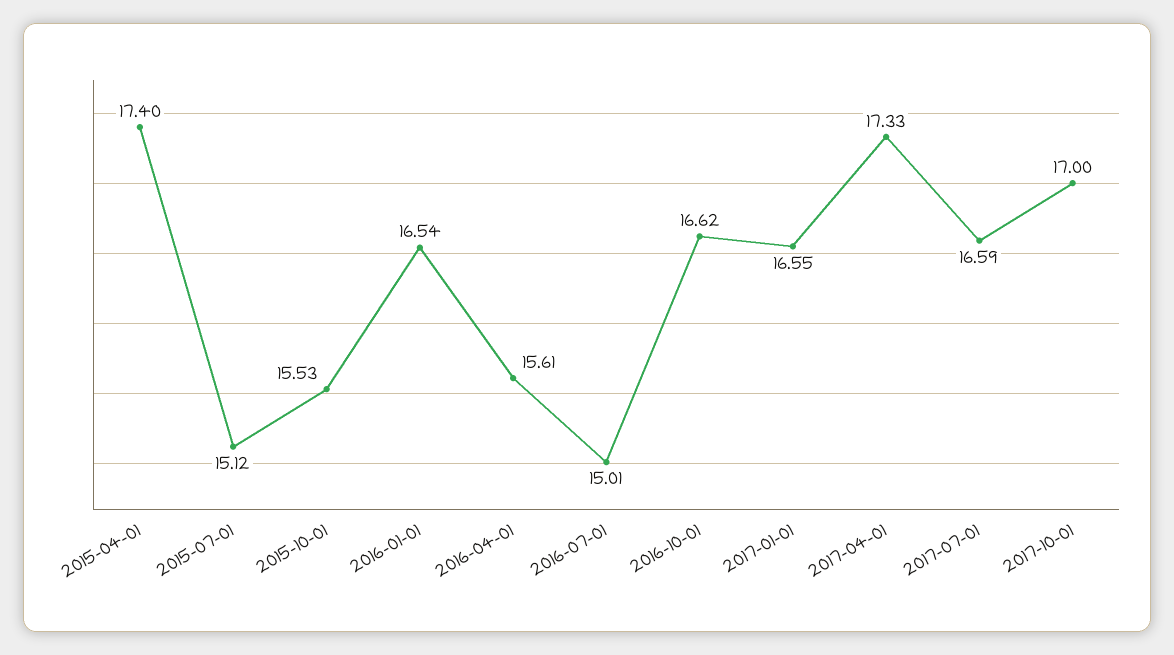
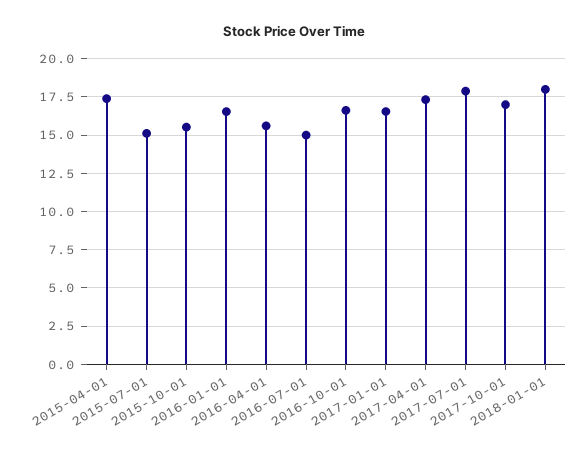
2017-07-01: 16.59 -> 18
2018-01-01: none -> 18

